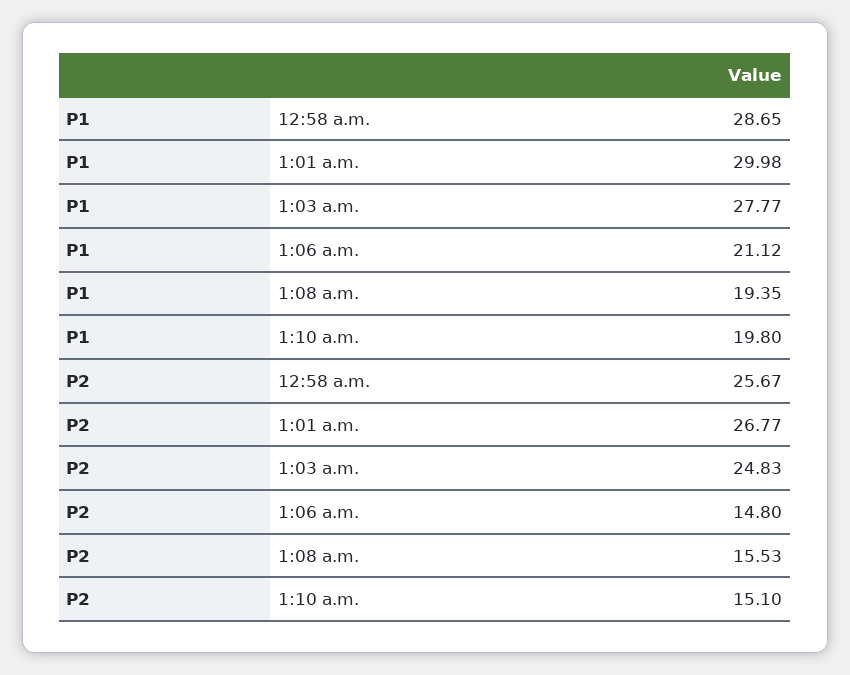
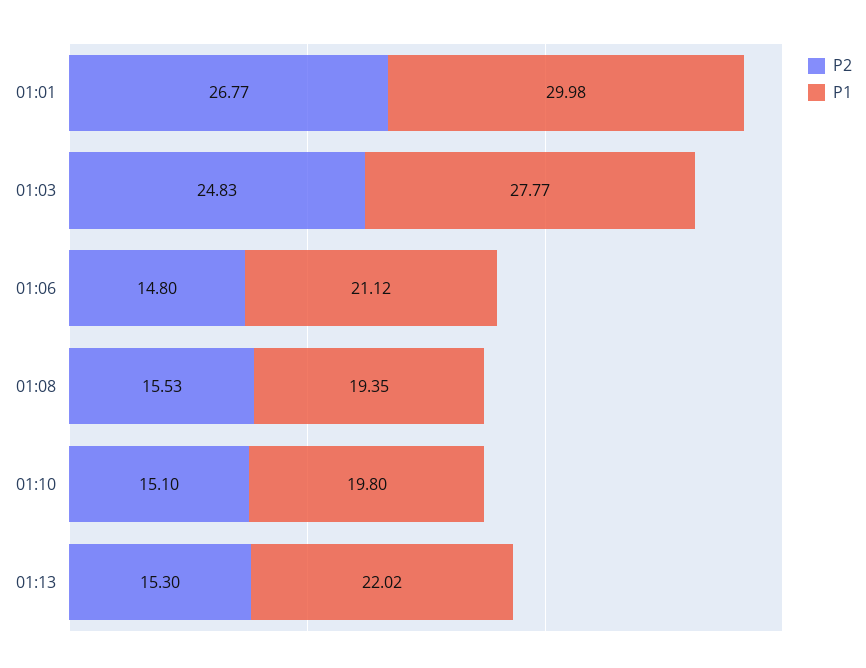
P1, 12:58 a.m.: 28.65 -> none
P2, 12:58 a.m.: 25.67 -> none
P2, 01:13: none -> 15.3
P1, 01:13: none -> 22.02

